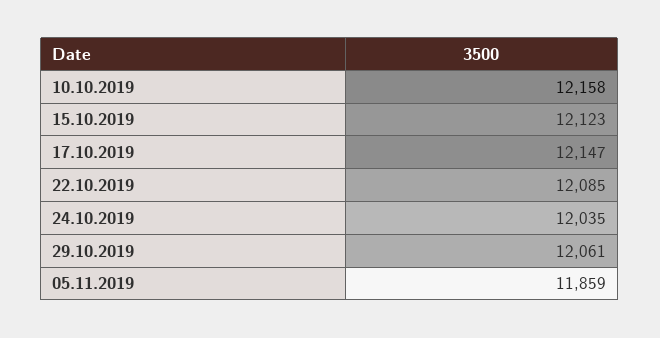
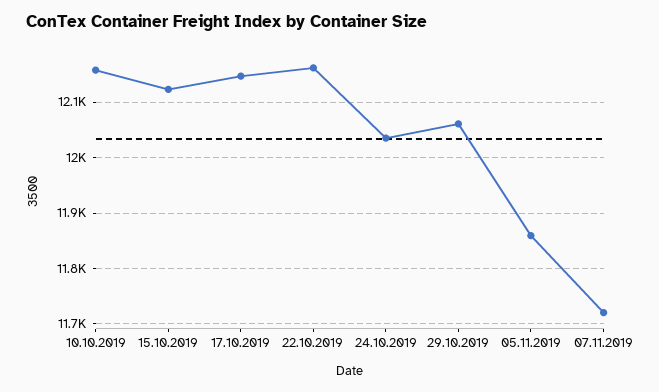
22.10.2019: 12085 -> 12160
07.11.2019: none -> 11720

